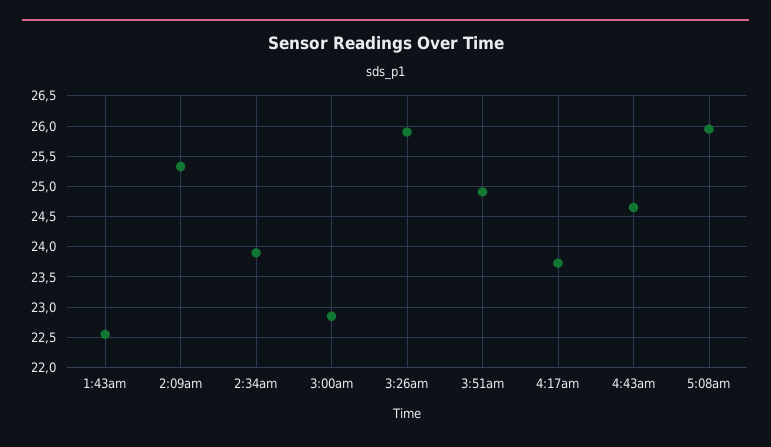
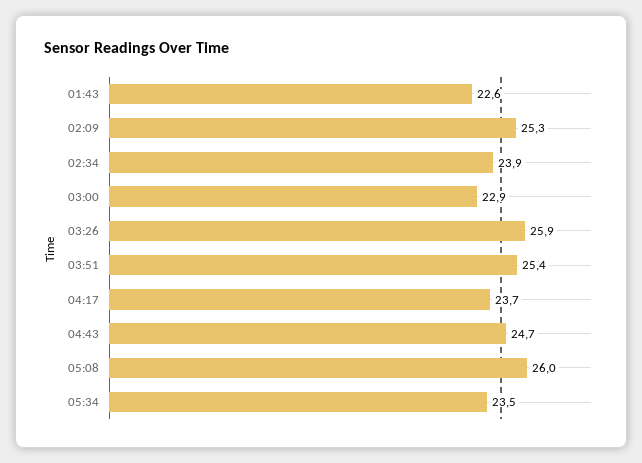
3:51am: 24.9 -> 25.4
05:34: none -> 23.5

